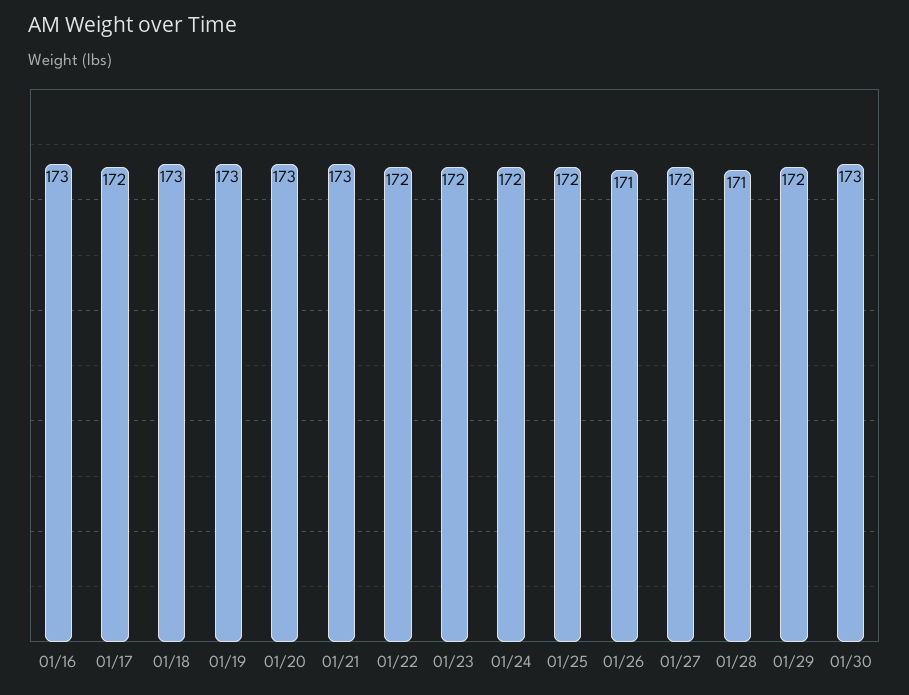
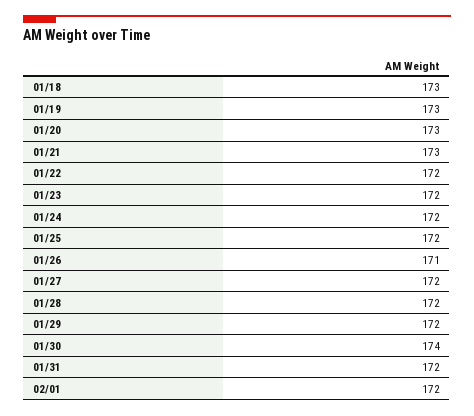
01/16: 173 -> none
01/17: 172 -> none
01/28: 171 -> 172
01/30: 173 -> 174
01/31: none -> 172
02/01: none -> 172

